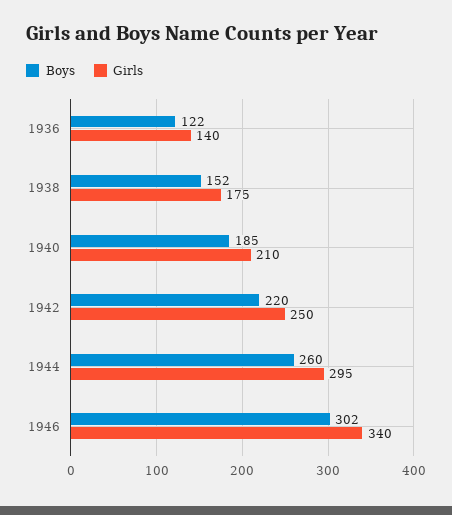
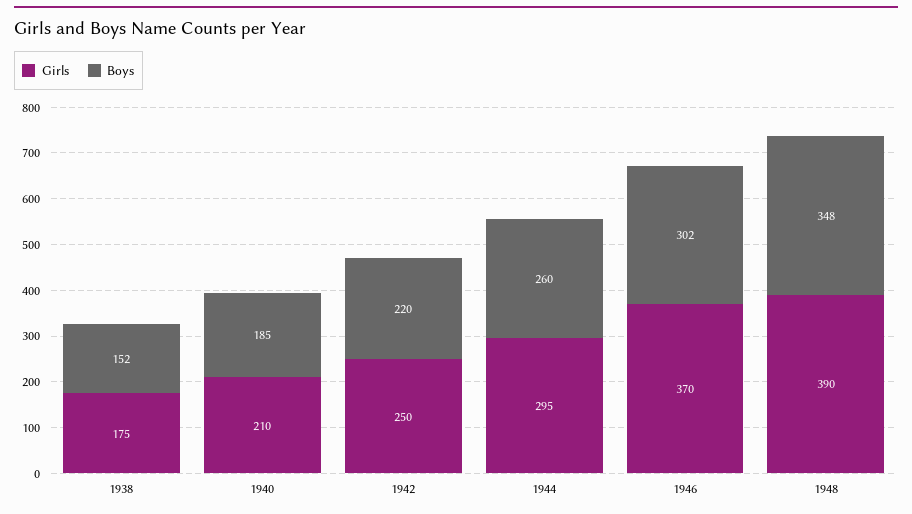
Boys, 1936: 122 -> none
Girls, 1936: 140 -> none
Girls, 1946: 340 -> 370
Girls, 1948: none -> 390
Boys, 1948: none -> 348

